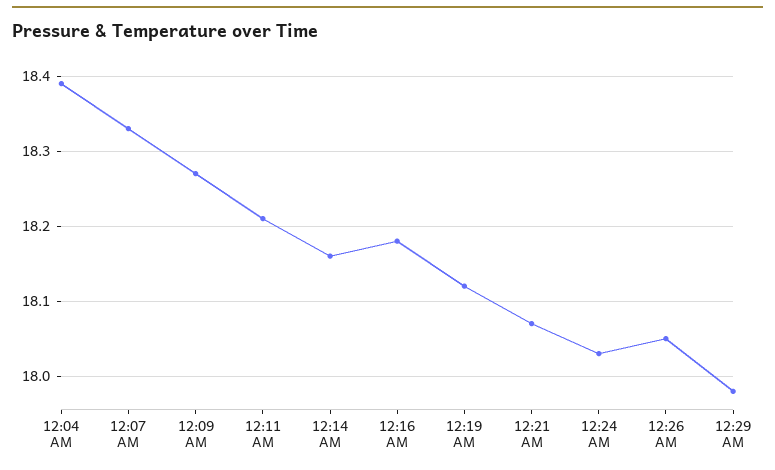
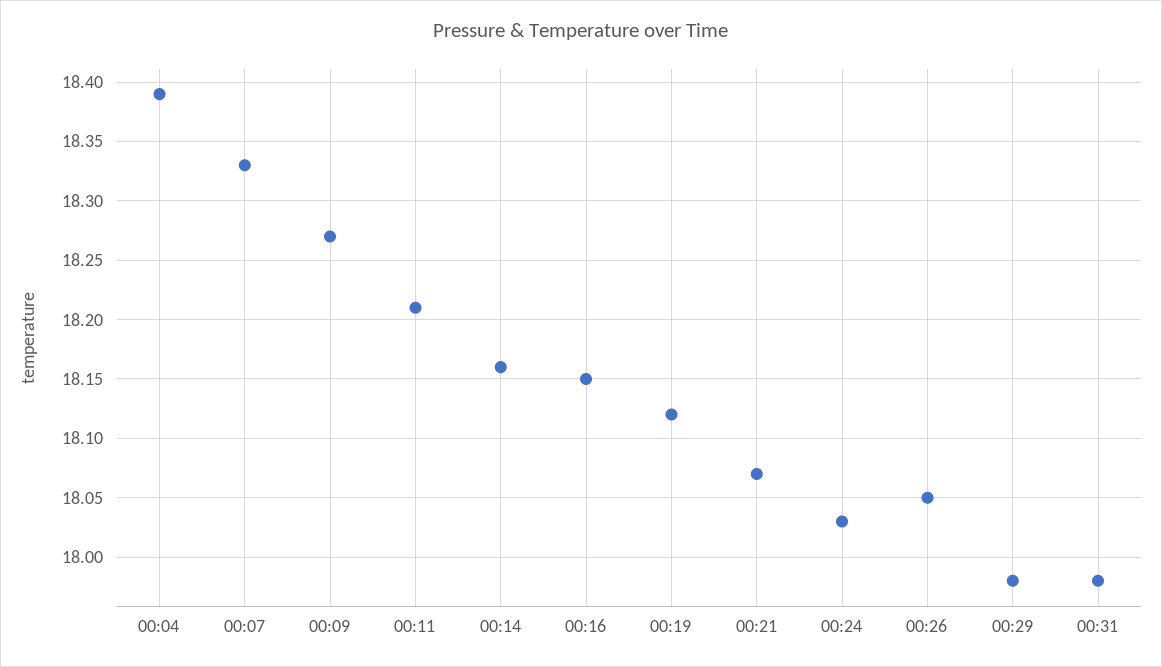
12:16 AM: 18.18 -> 18.15
00:31: none -> 17.98

